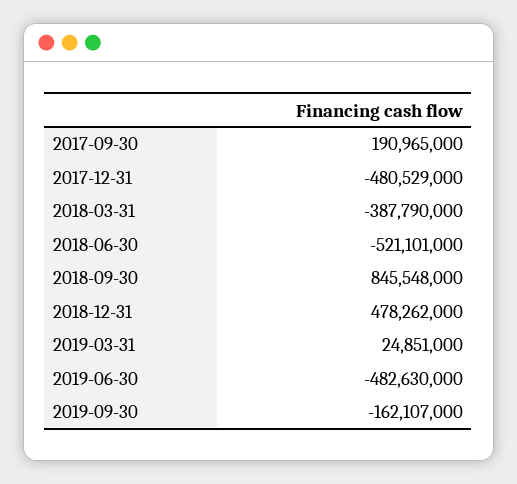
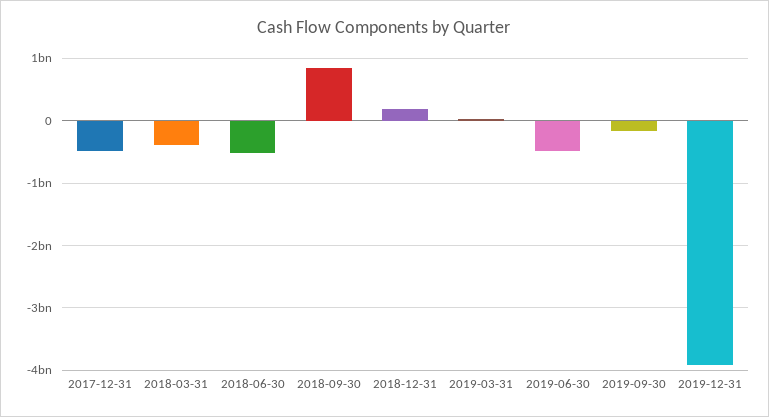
2017-09-30: 190965000 -> none
2018-12-31: 478262000 -> 200000000
2019-12-31: none -> -3900000000

